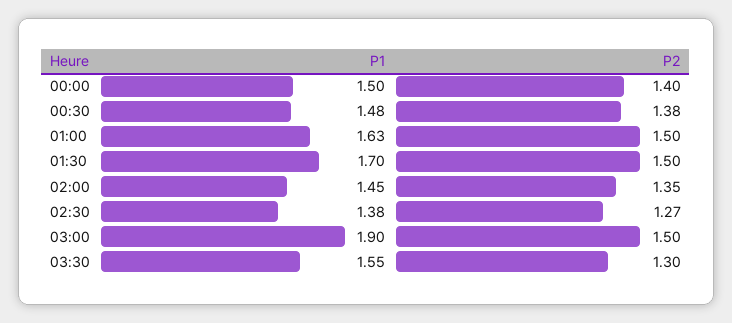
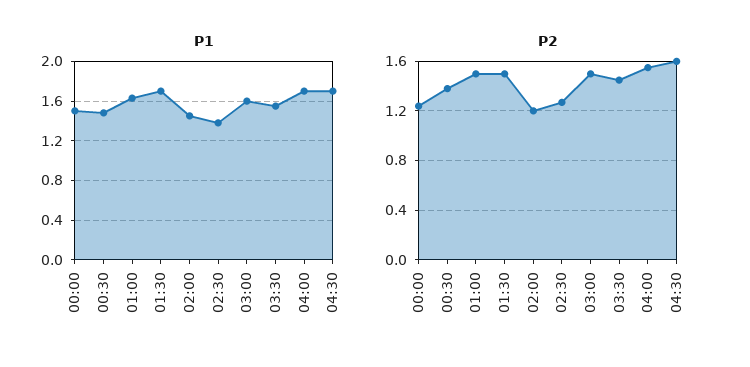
P2, 00:00: 1.4 -> 1.25
P2, 02:00: 1.35 -> 1.2
P1, 03:00: 1.9 -> 1.6
P2, 03:30: 1.3 -> 1.45
P1, 04:00: none -> 1.7
P1, 04:30: none -> 1.7
P2, 04:00: none -> 1.55
P2, 04:30: none -> 1.6

